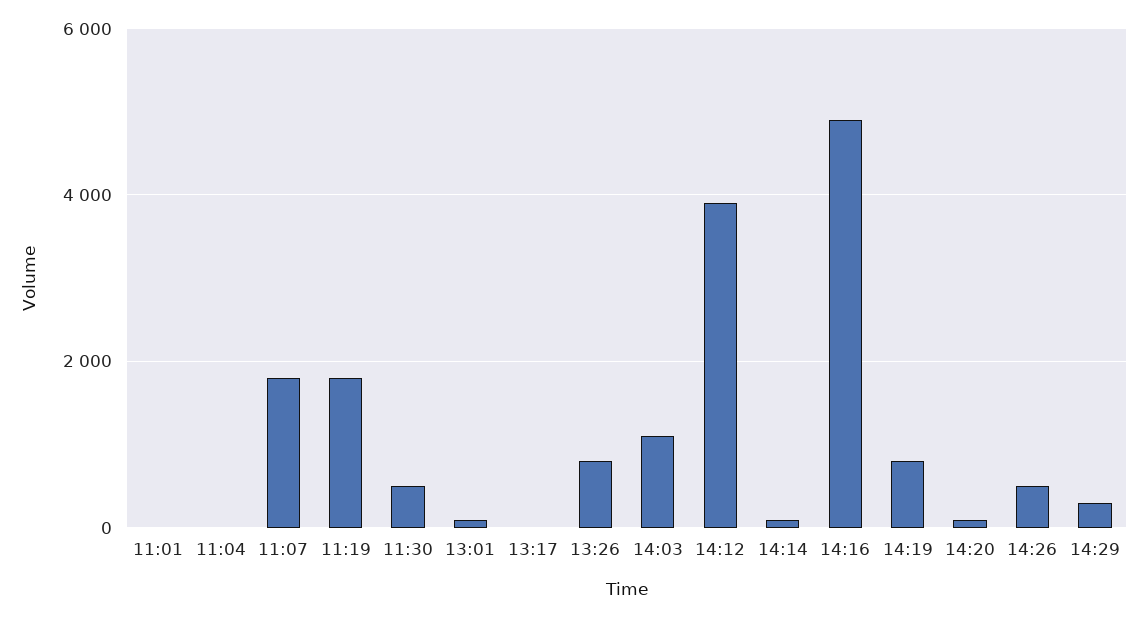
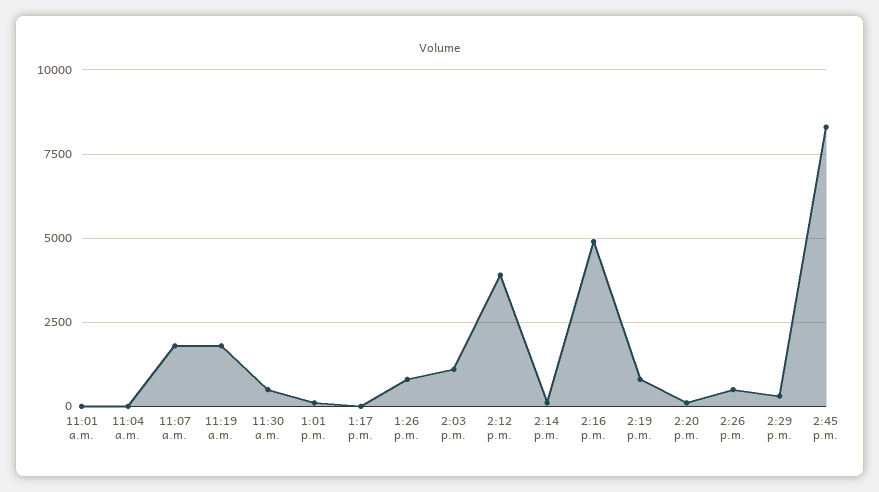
2:45 p.m.: none -> 8250

